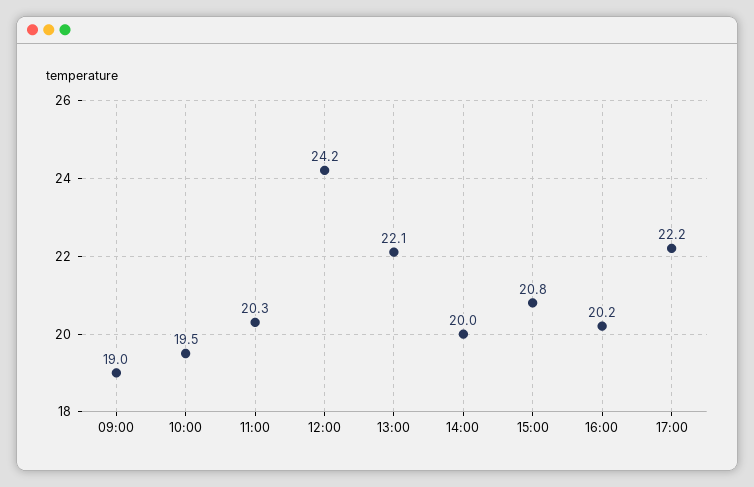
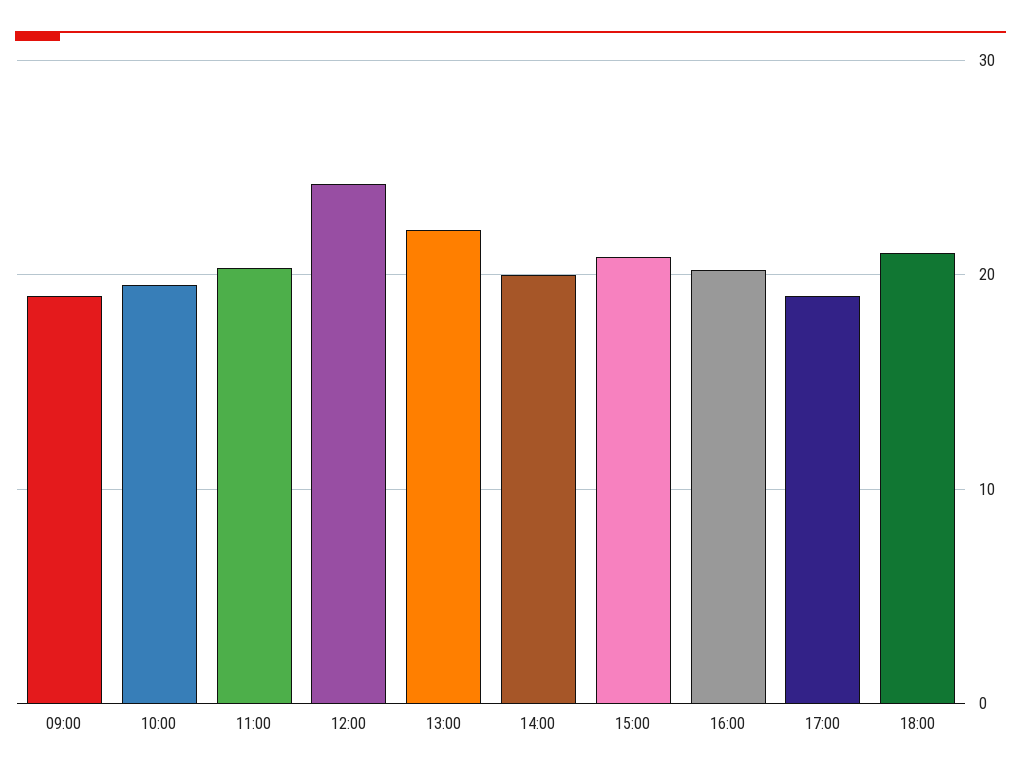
17:00: 22.2 -> 19
18:00: none -> 21

